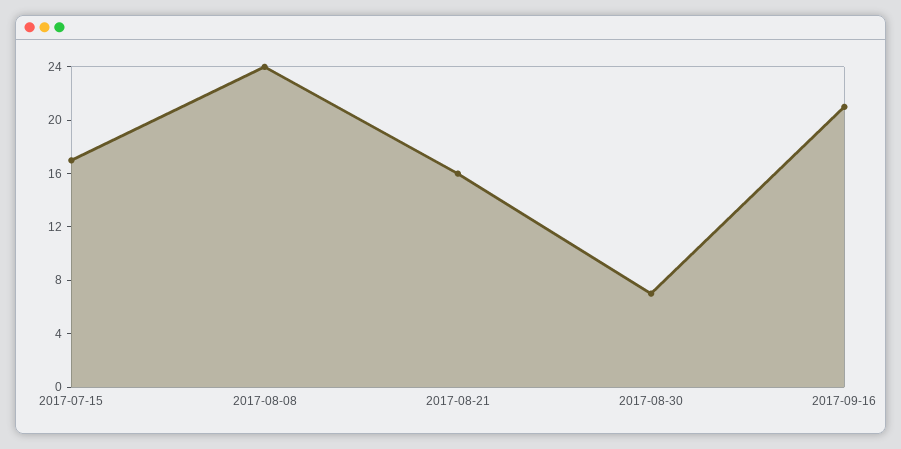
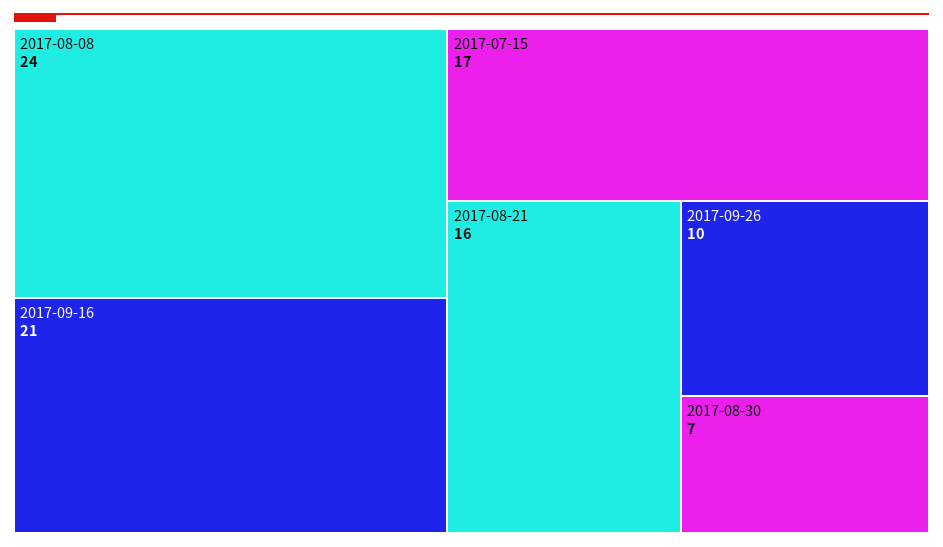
2017-09-26: none -> 10

